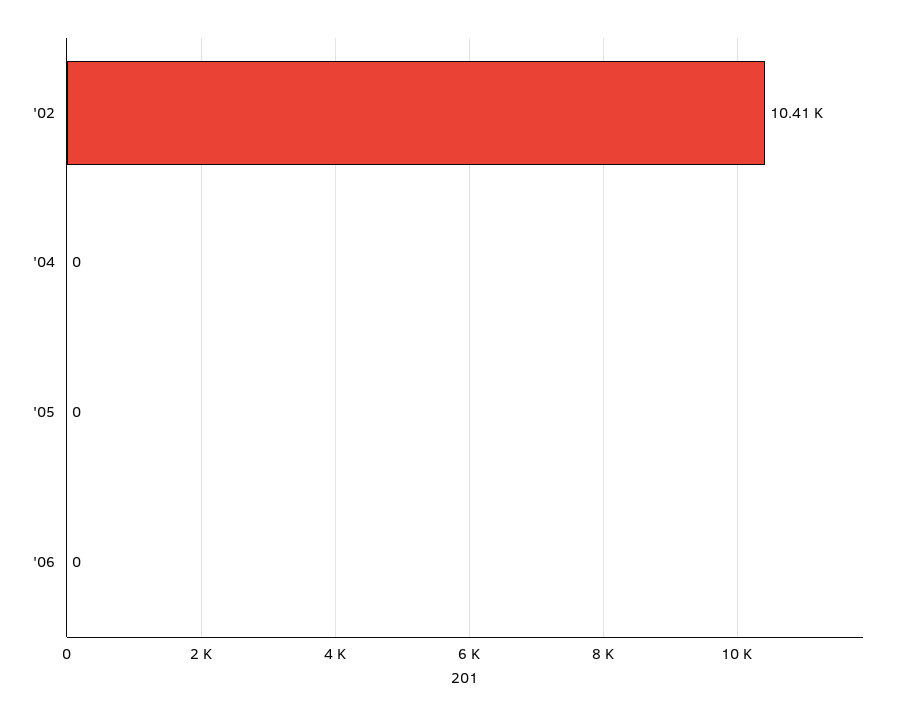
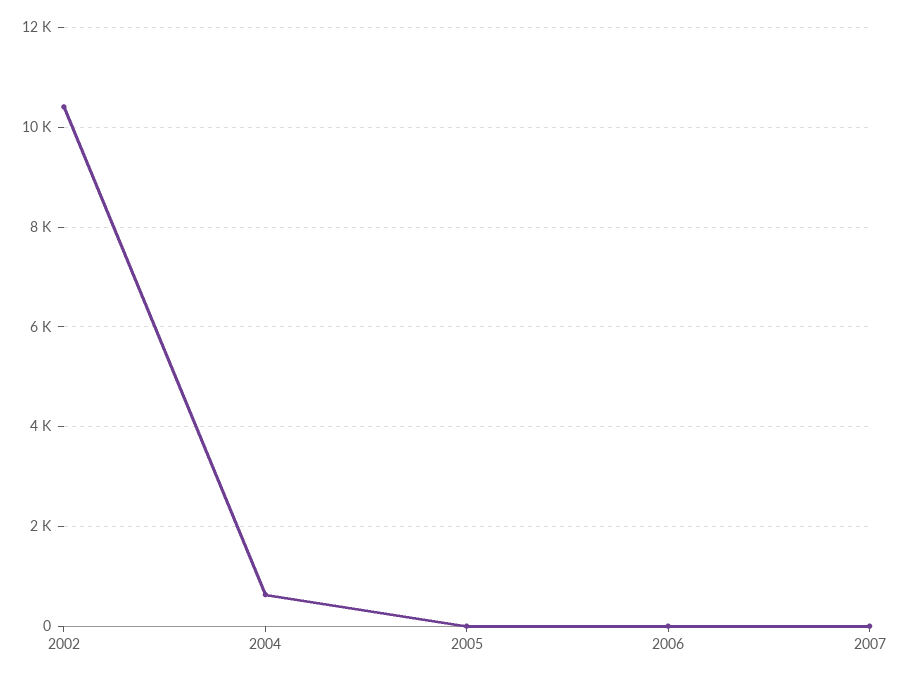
'04: 0 -> 600
2007: none -> 0

